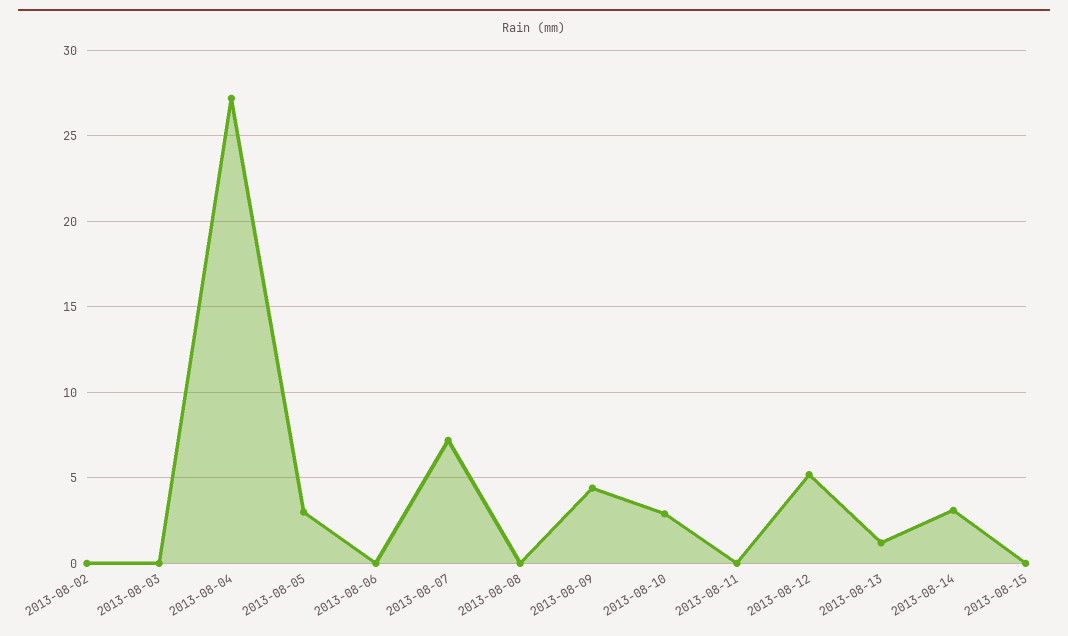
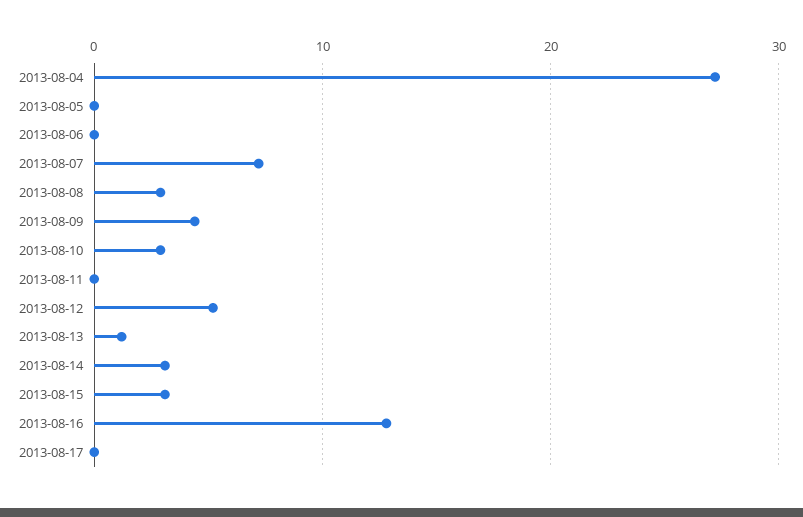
2013-08-02: 0 -> none
2013-08-03: 0 -> none
2013-08-05: 3 -> 0
2013-08-08: 0 -> 3
2013-08-15: 0 -> 3
2013-08-16: none -> 13
2013-08-17: none -> 0

